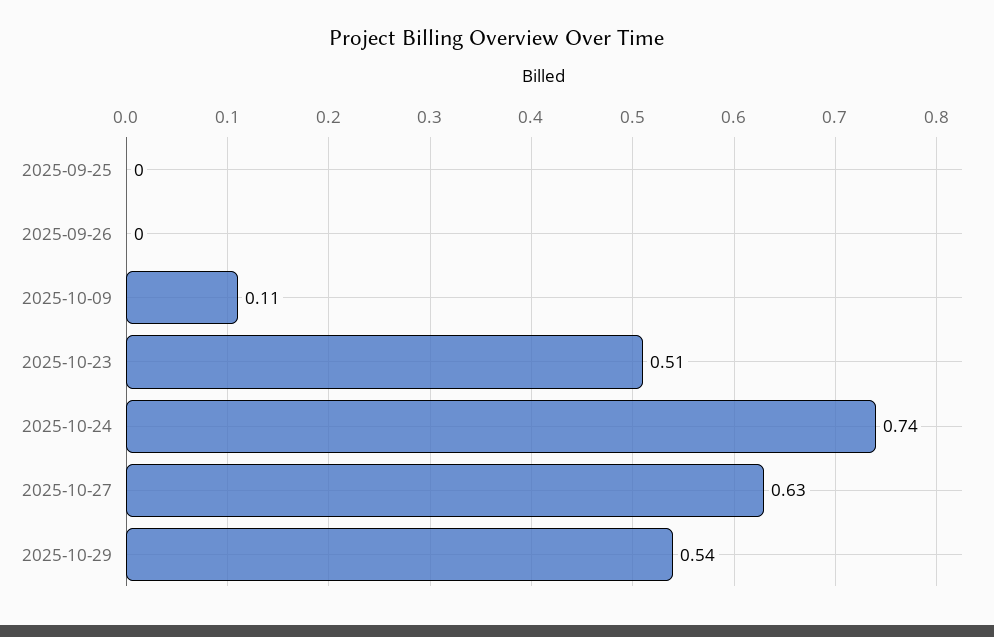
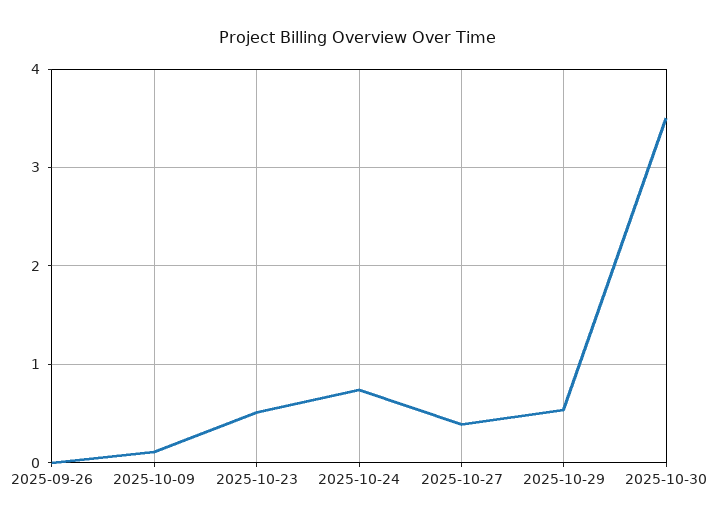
2025-09-25: 0 -> none
2025-10-27: 0.63 -> 0.4
2025-10-30: none -> 3.5

